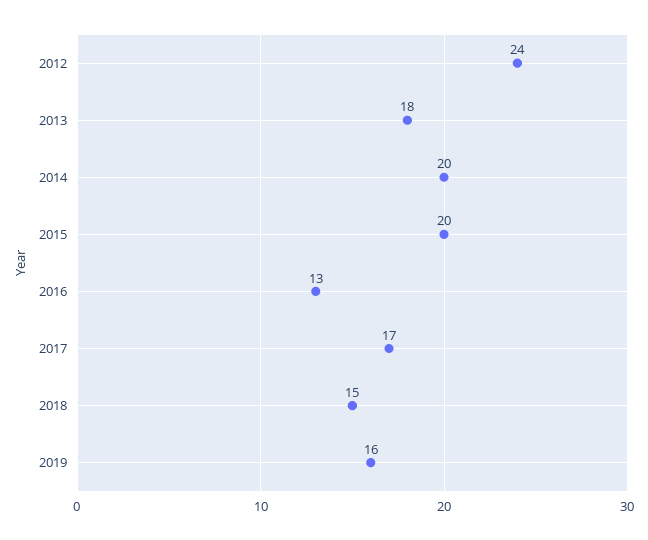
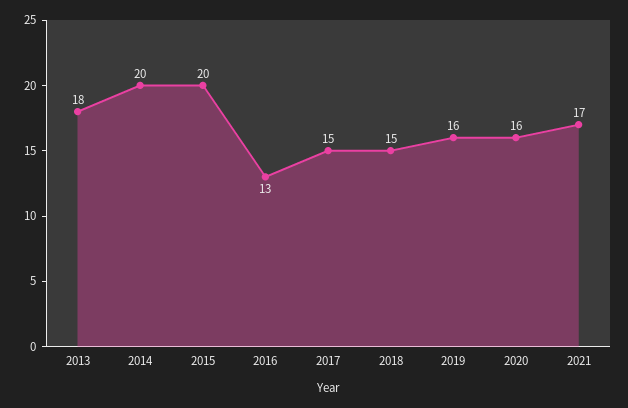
2012: 24 -> none
2017: 17 -> 15
2020: none -> 16
2021: none -> 17

